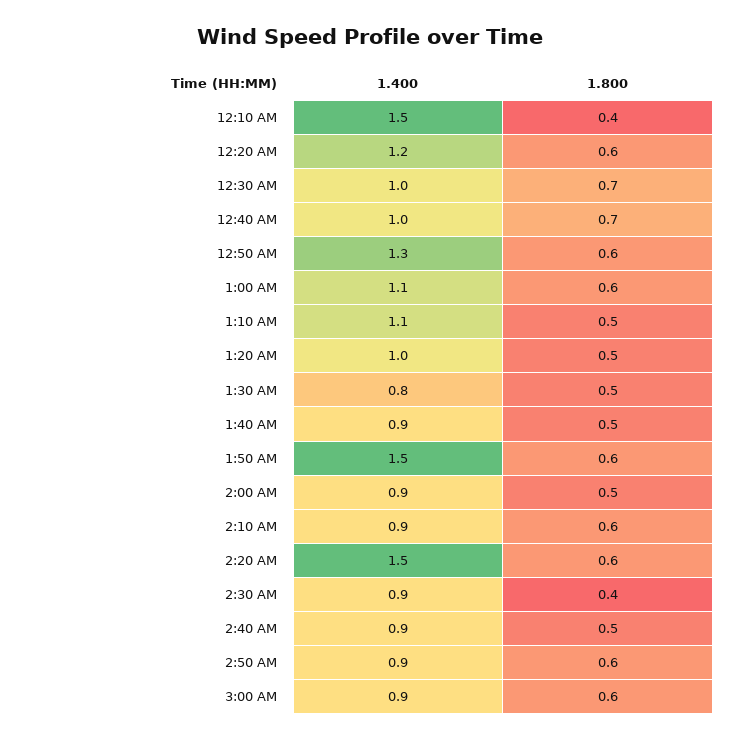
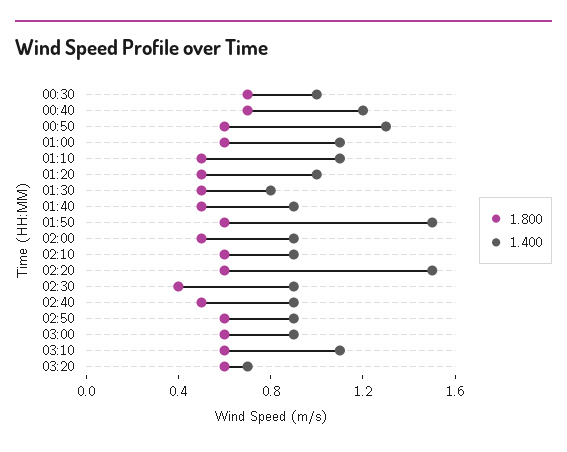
1.400, 12:10 AM: 1.5 -> none
1.800, 12:10 AM: 0.4 -> none
1.400, 12:20 AM: 1.2 -> none
1.800, 12:20 AM: 0.6 -> none
1.400, 12:40 AM: 1 -> 1.2
1.800, 03:10: none -> 0.6
1.400, 03:10: none -> 1.1
1.800, 03:20: none -> 0.6
1.400, 03:20: none -> 0.7

